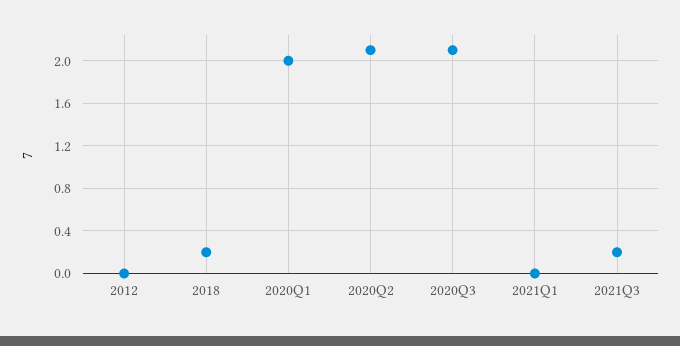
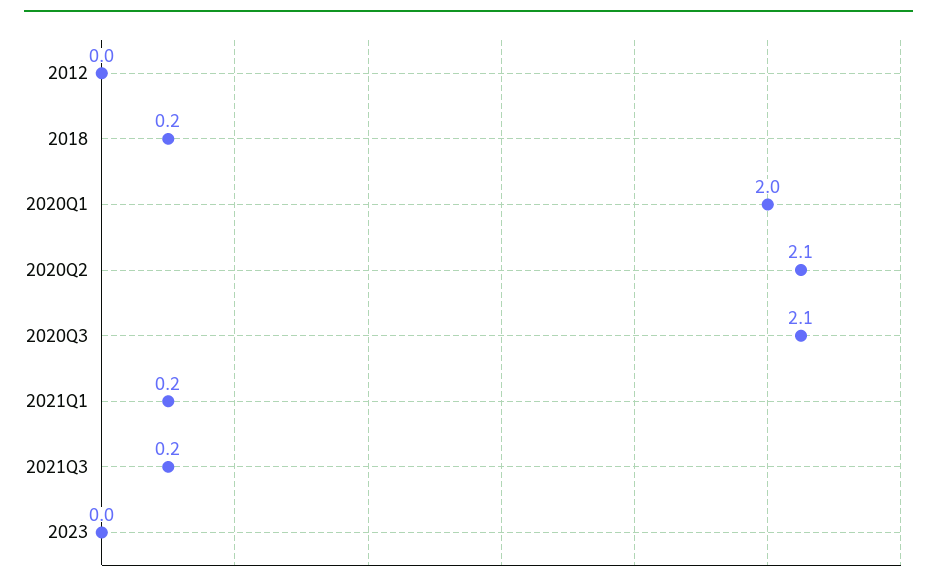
2021Q1: 0 -> 0.2
2023: none -> 0

